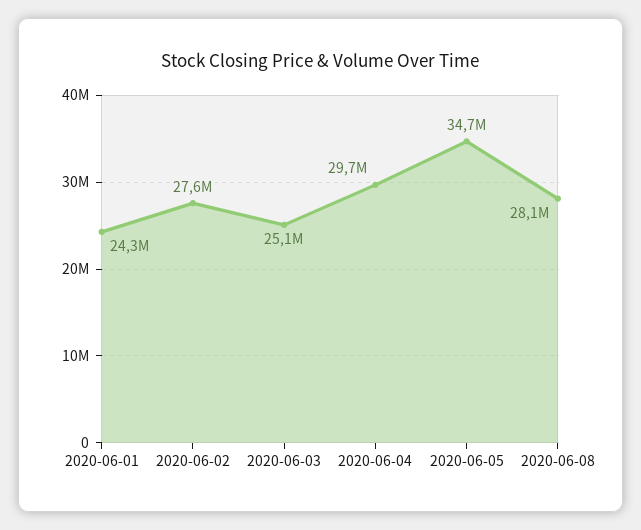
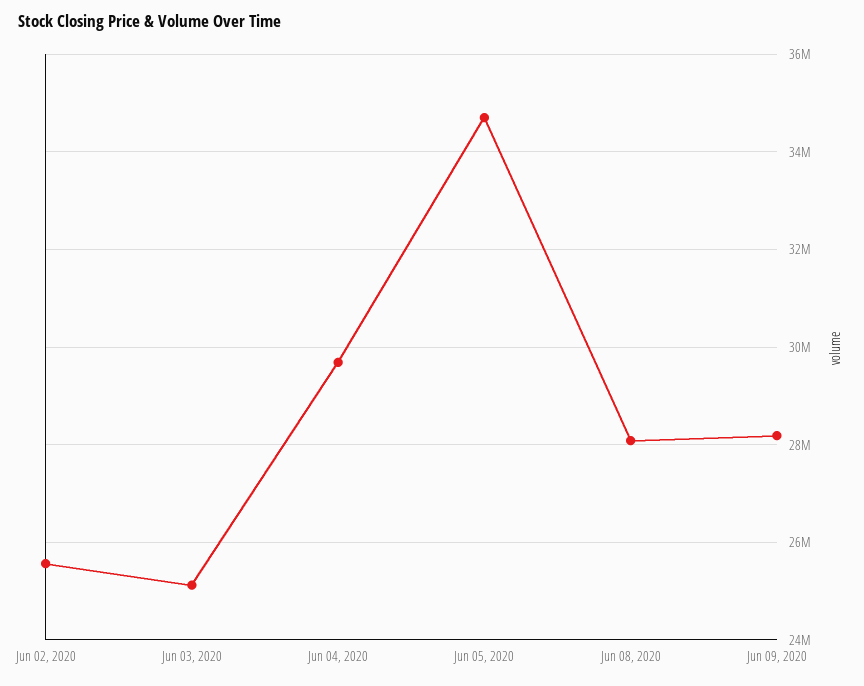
2020-06-01: 24300000 -> none
2020-06-02: 27600000 -> 25600000
Jun 09, 2020: none -> 28200000

